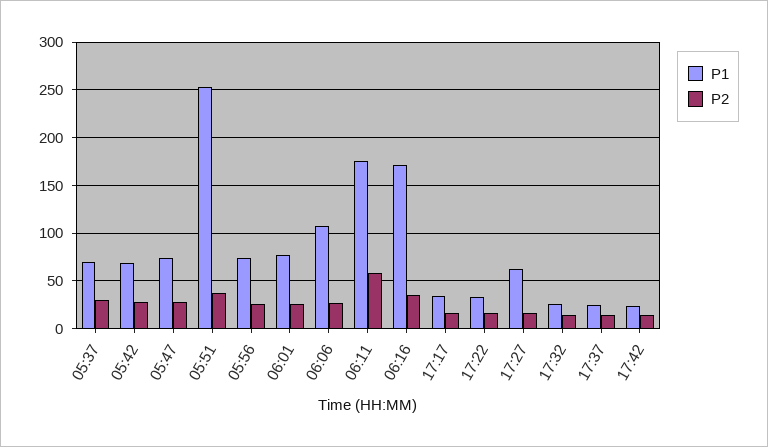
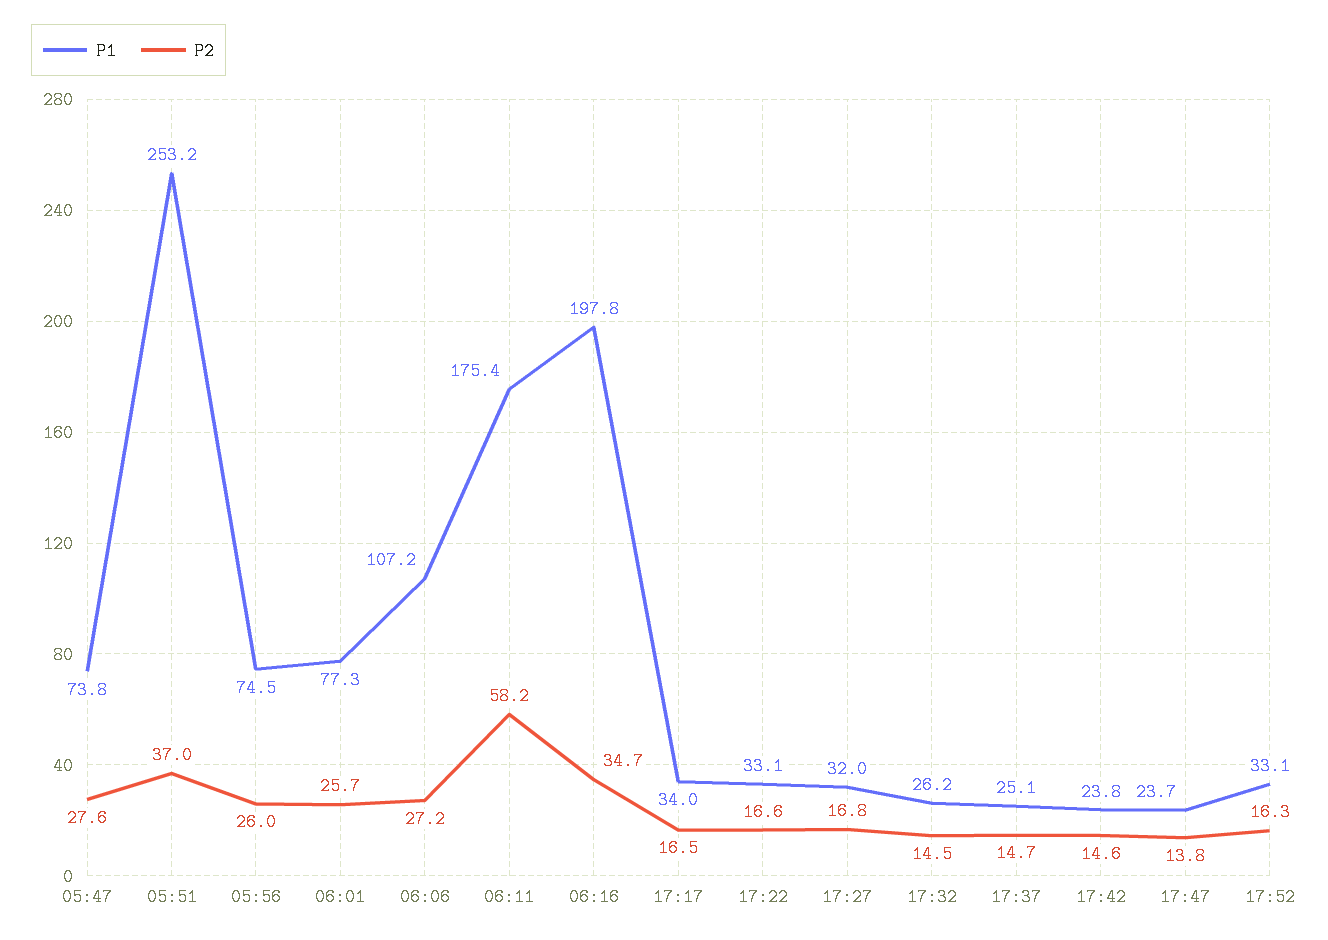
P1, 05:37: 70 -> none
P2, 05:37: 30 -> none
P1, 05:42: 70 -> none
P2, 05:42: 30 -> none
P1, 06:16: 170 -> 197.8
P1, 17:27: 60 -> 32
P1, 17:47: none -> 23.7
P2, 17:47: none -> 13.8
P1, 17:52: none -> 33.1
P2, 17:52: none -> 16.3

